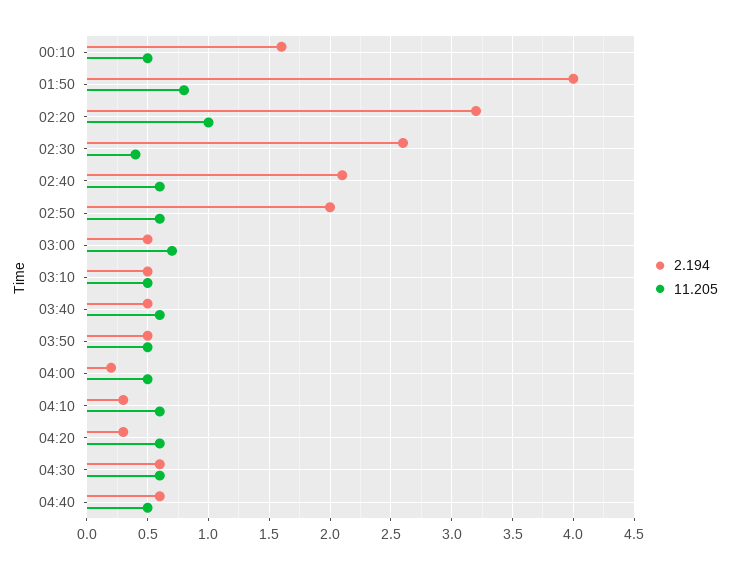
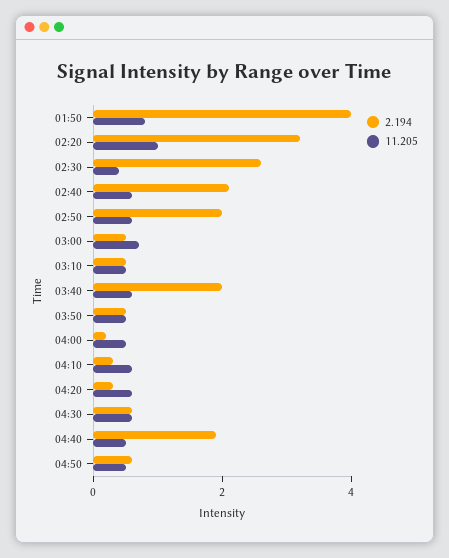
2.194, 00:10: 1.6 -> none
11.205, 00:10: 0.5 -> none
2.194, 03:40: 0.5 -> 2
2.194, 04:40: 0.6 -> 2
2.194, 04:50: none -> 0.5
11.205, 04:50: none -> 0.5

